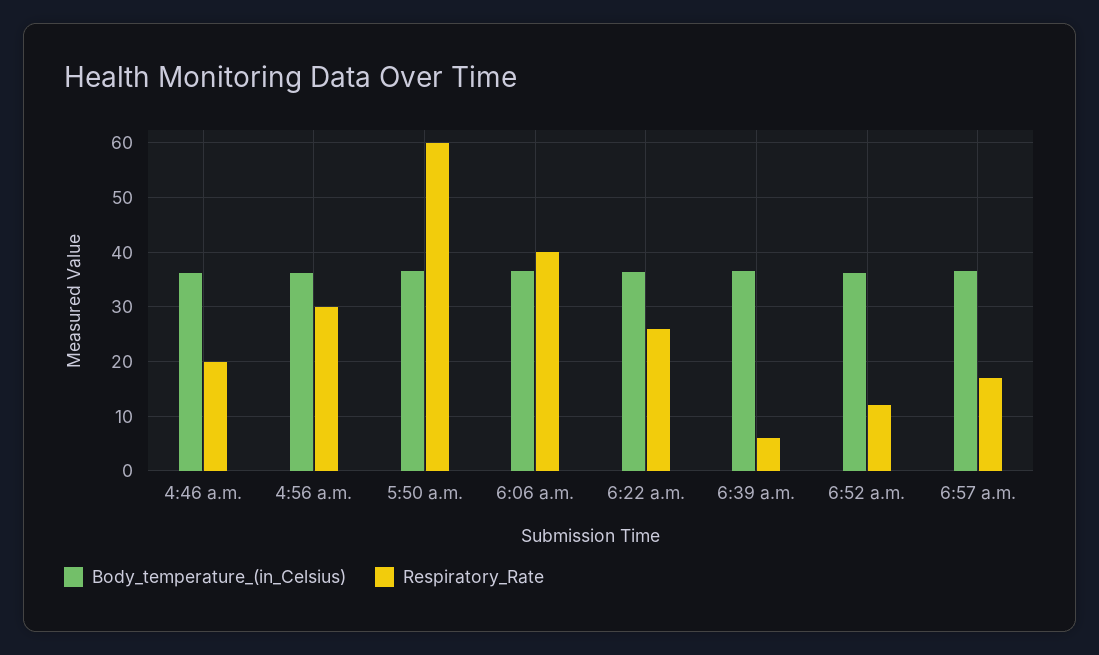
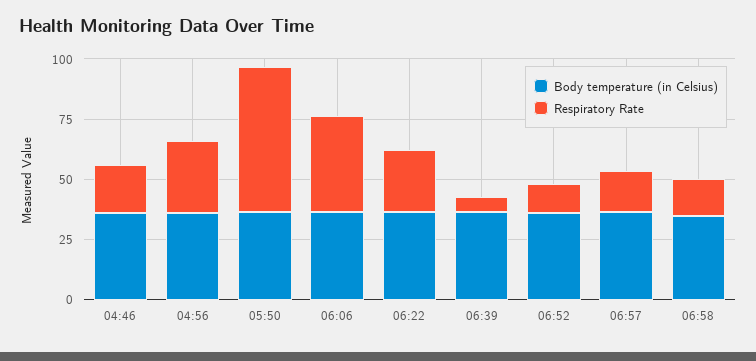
Body_temperature_(in_Celsius), 06:58: none -> 35
Respiratory_Rate, 06:58: none -> 15

